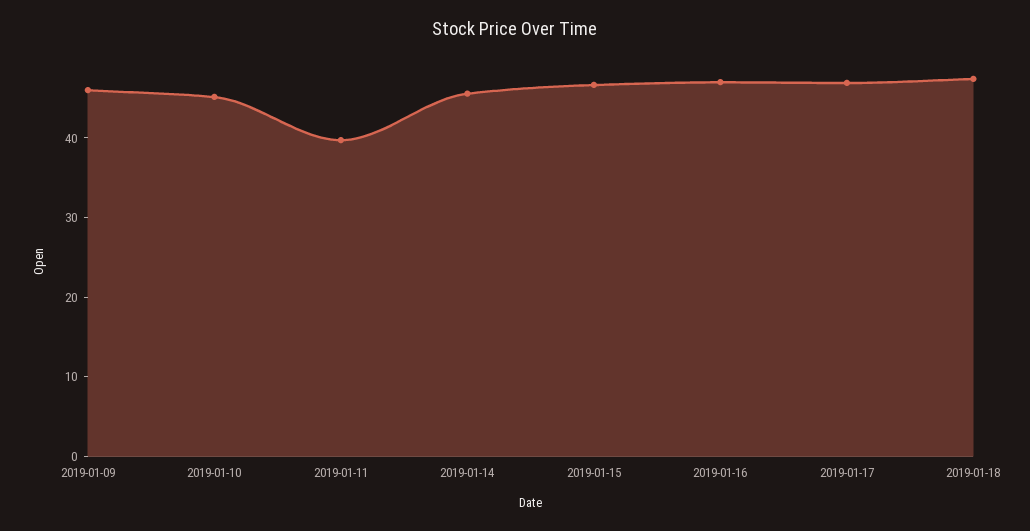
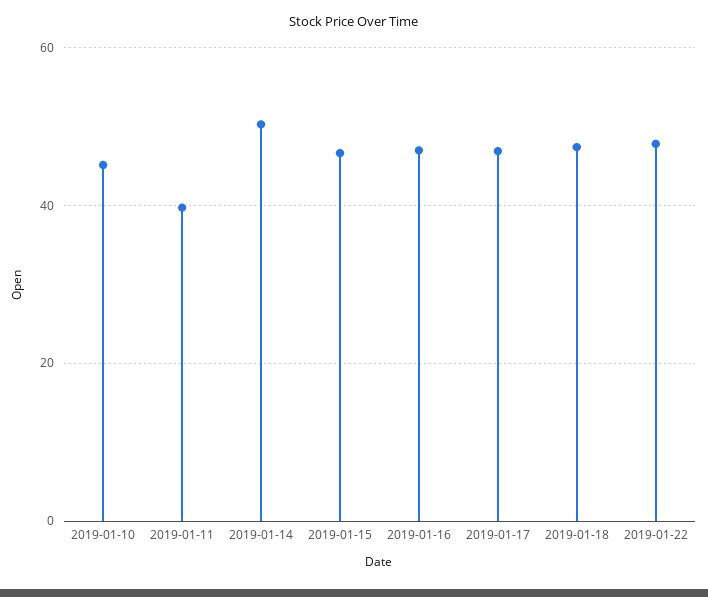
2019-01-09: 46 -> none
2019-01-14: 46 -> 50
2019-01-22: none -> 48

